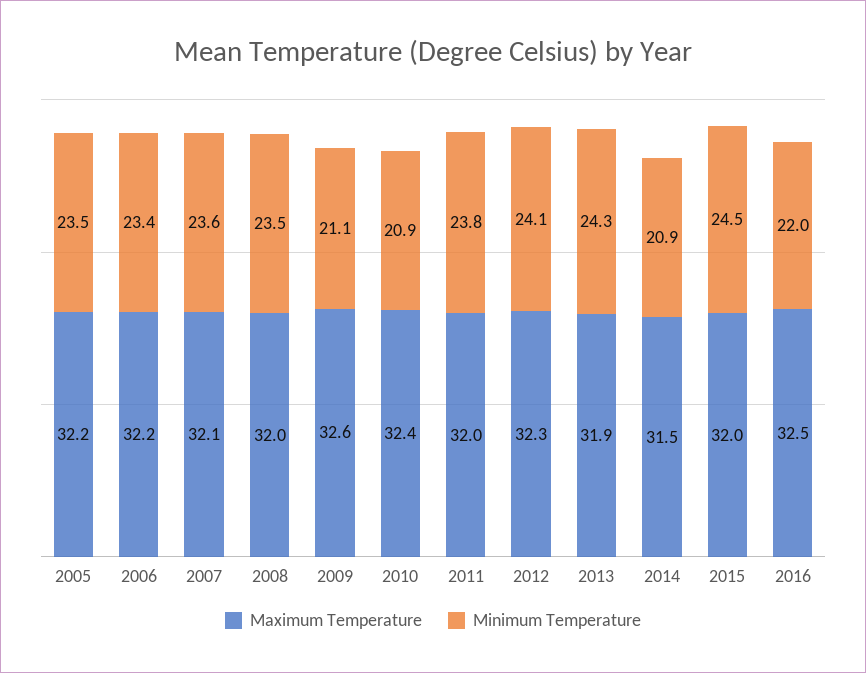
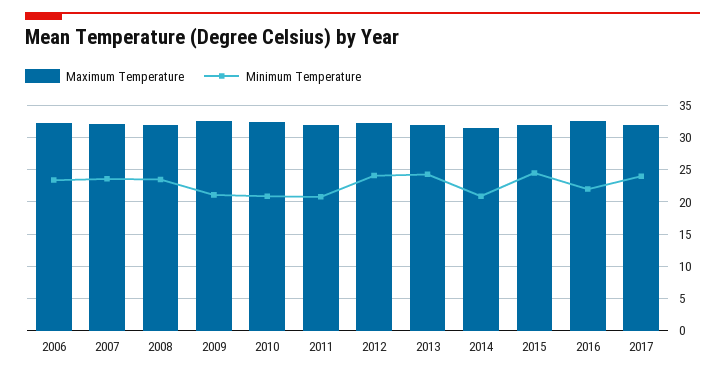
Maximum Temperature, 2005: 32.2 -> none
Minimum Temperature, 2005: 23.5 -> none
Minimum Temperature, 2011: 23.8 -> 21
Maximum Temperature, 2017: none -> 32
Minimum Temperature, 2017: none -> 24

